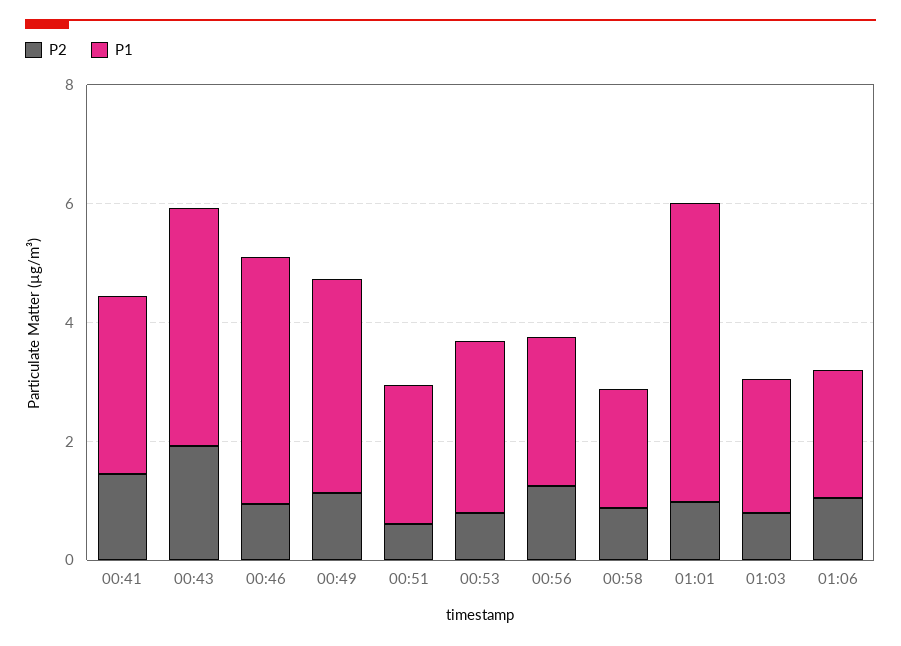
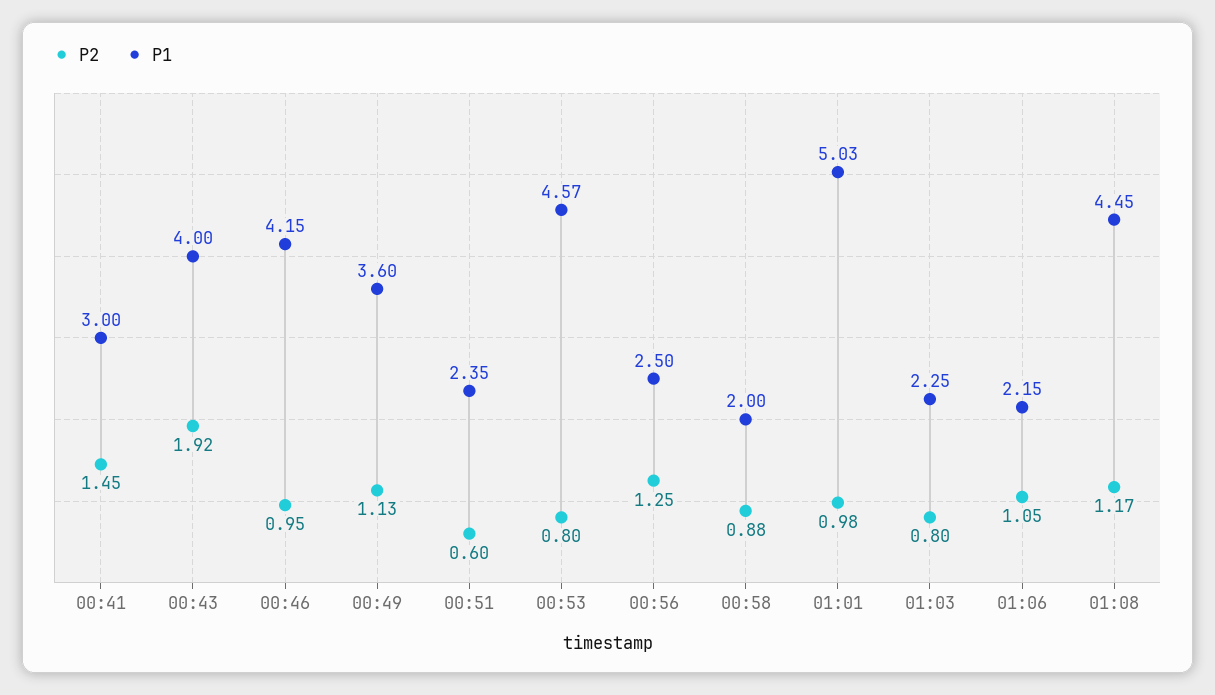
P1, 00:53: 3 -> 4.57
P2, 01:08: none -> 1.17
P1, 01:08: none -> 4.45

